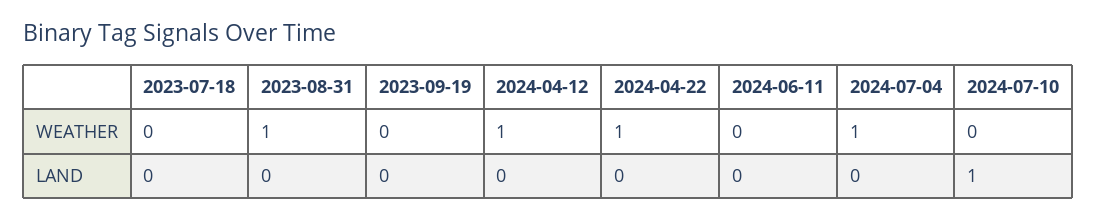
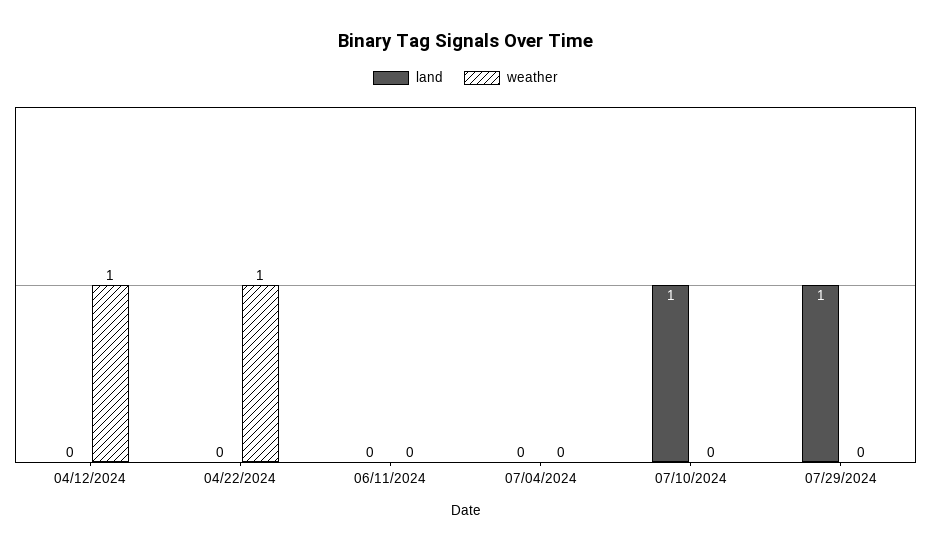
WEATHER, 2023-07-18: 0 -> none
WEATHER, 2023-08-31: 1 -> none
WEATHER, 2023-09-19: 0 -> none
WEATHER, 2024-07-04: 1 -> 0
LAND, 2023-07-18: 0 -> none
LAND, 2023-08-31: 0 -> none
LAND, 2023-09-19: 0 -> none
LAND, 07/29/2024: none -> 1
WEATHER, 07/29/2024: none -> 0

